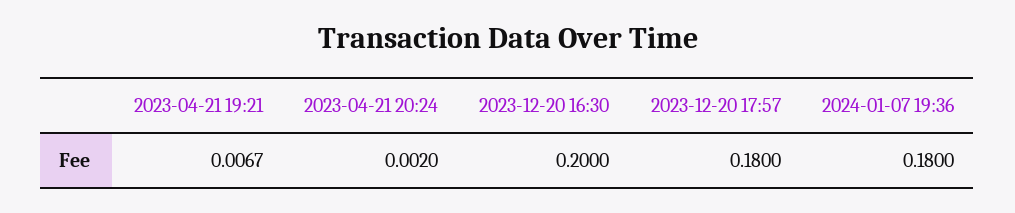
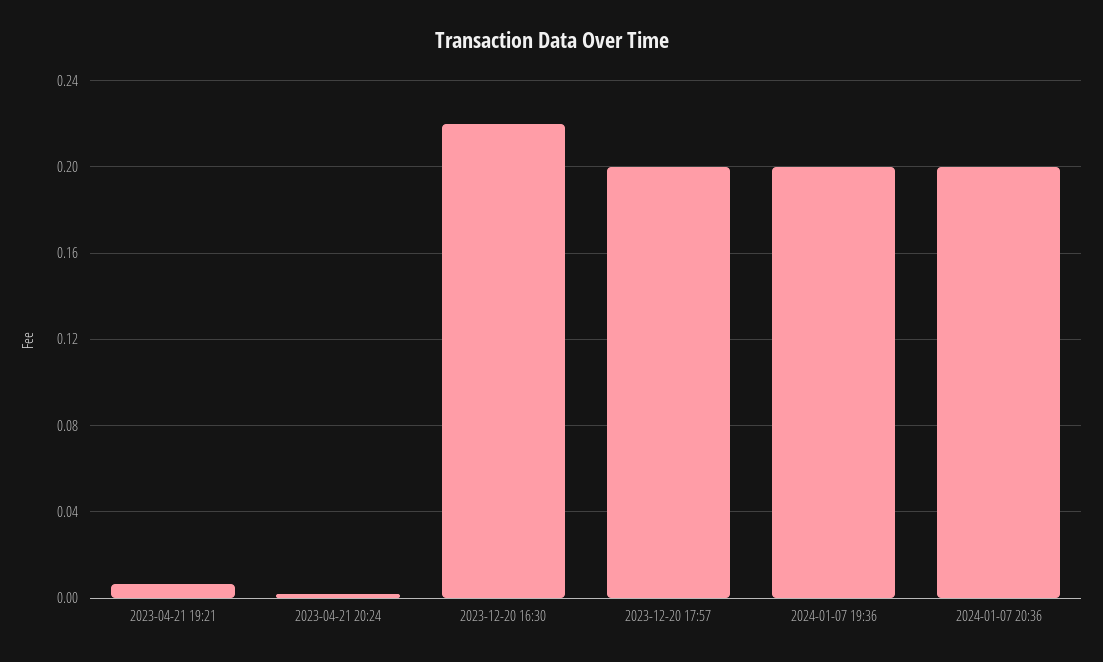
2023-12-20 16:30: 0.2 -> 0.22
2023-12-20 17:57: 0.18 -> 0.2
2024-01-07 19:36: 0.18 -> 0.2
2024-01-07 20:36: none -> 0.2

